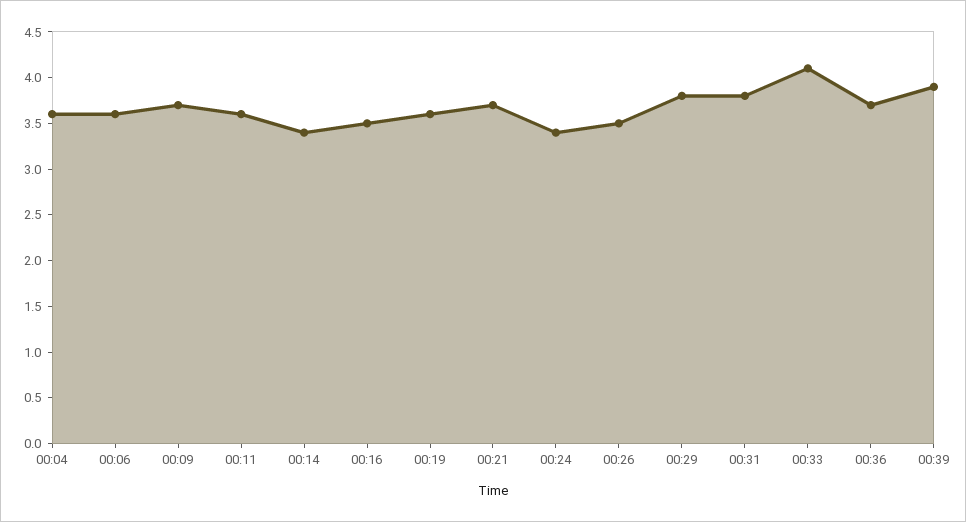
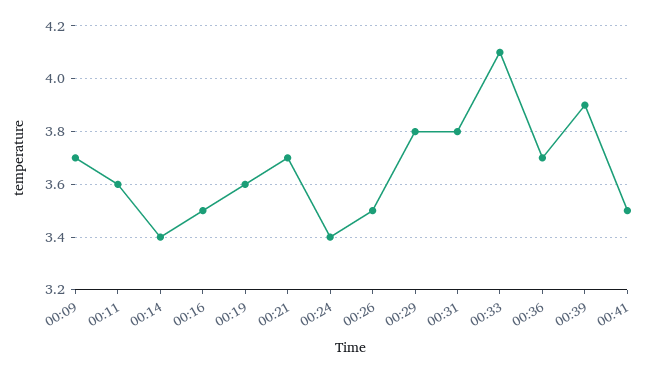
00:04: 3.6 -> none
00:06: 3.6 -> none
00:41: none -> 3.5

